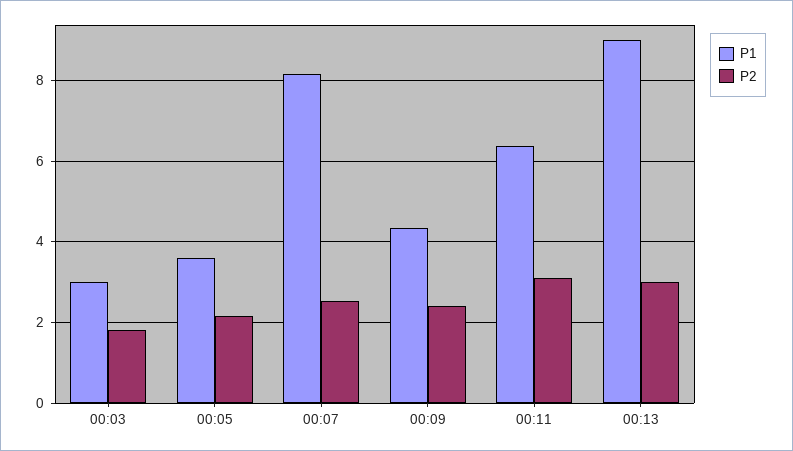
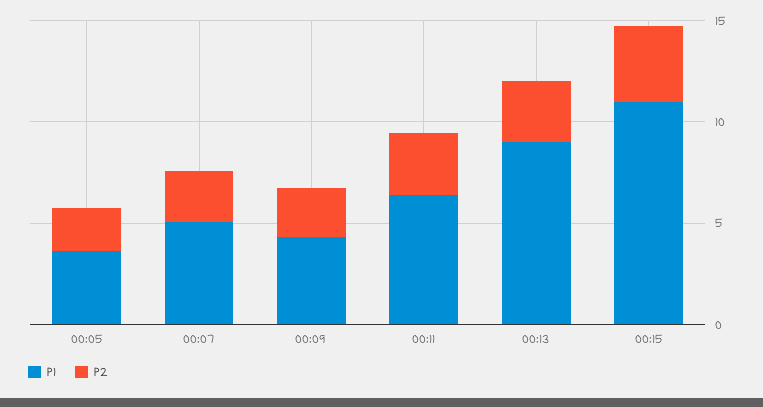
P1, 00:03: 3 -> none
P2, 00:03: 1.8 -> none
P1, 00:07: 8.2 -> 5
P1, 00:15: none -> 11
P2, 00:15: none -> 4

